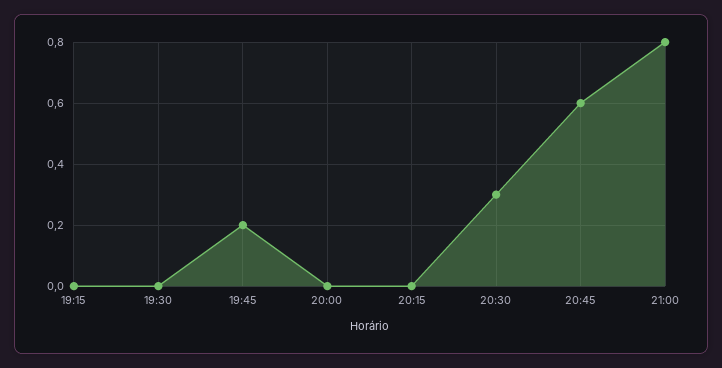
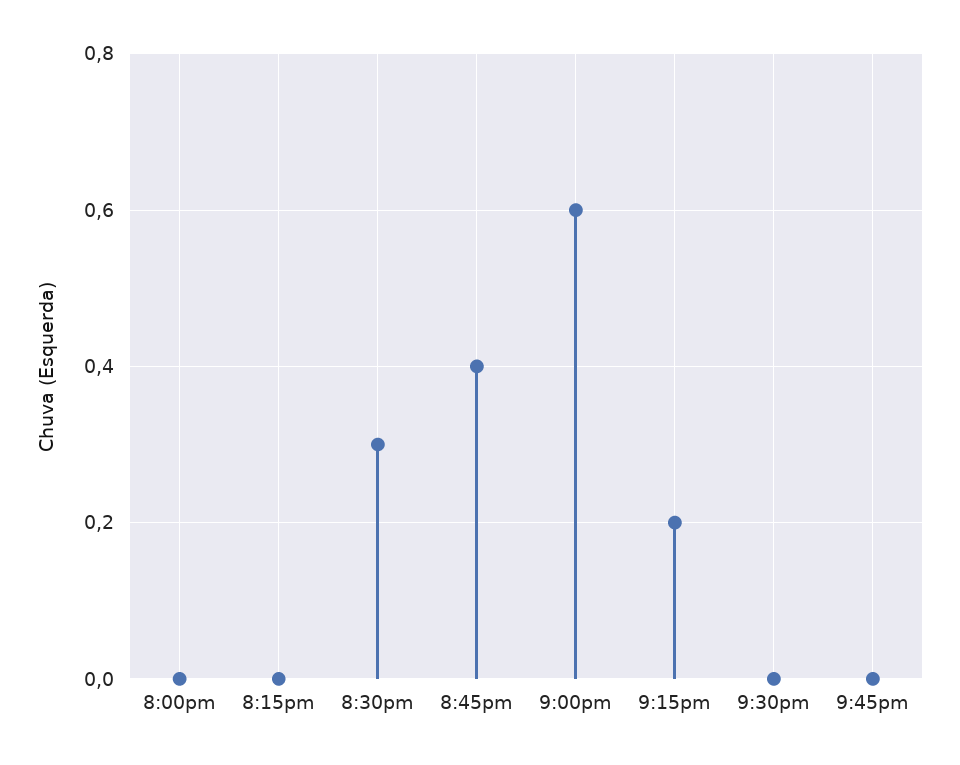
19:15: 0 -> none
19:30: 0 -> none
19:45: 0.2 -> none
20:45: 0.6 -> 0.4
21:00: 0.8 -> 0.6
9:15pm: none -> 0.2
9:30pm: none -> 0
9:45pm: none -> 0

